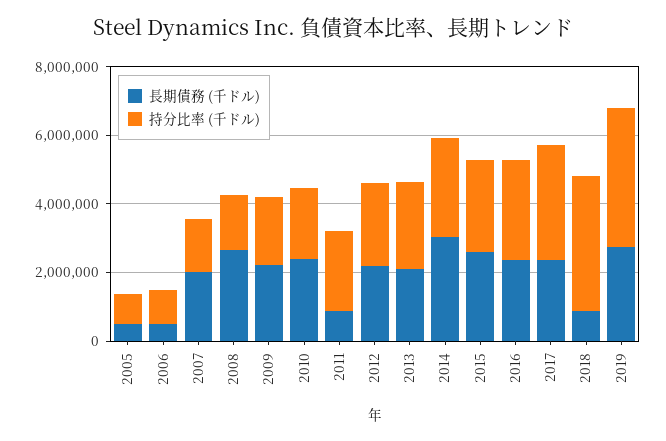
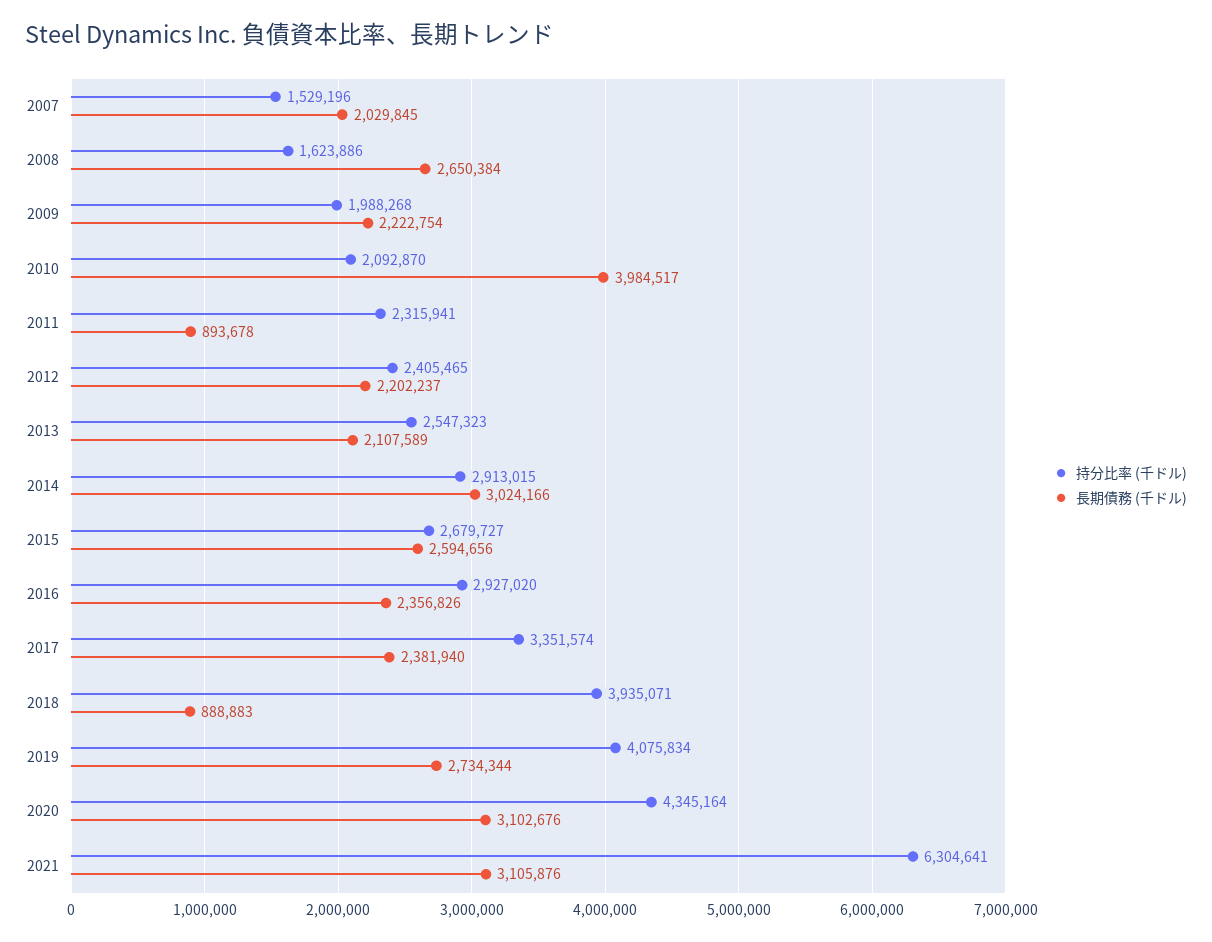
長期債務 (千ドル), 2005: 500000 -> none
持分比率 (千ドル), 2005: 1000000 -> none
長期債務 (千ドル), 2006: 500000 -> none
持分比率 (千ドル), 2006: 1000000 -> none
長期債務 (千ドル), 2010: 2500000 -> 3984517
持分比率 (千ドル), 2020: none -> 4345164
長期債務 (千ドル), 2020: none -> 3102676
持分比率 (千ドル), 2021: none -> 6304641
長期債務 (千ドル), 2021: none -> 3105876

